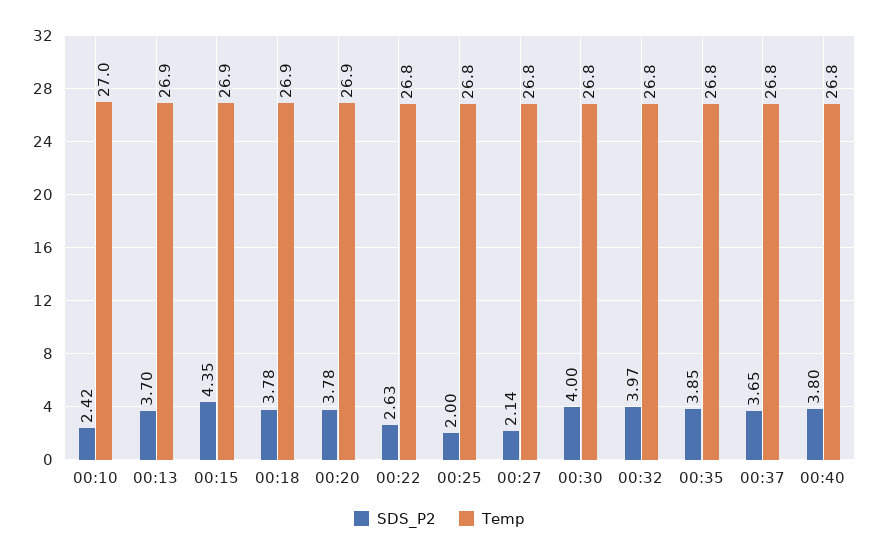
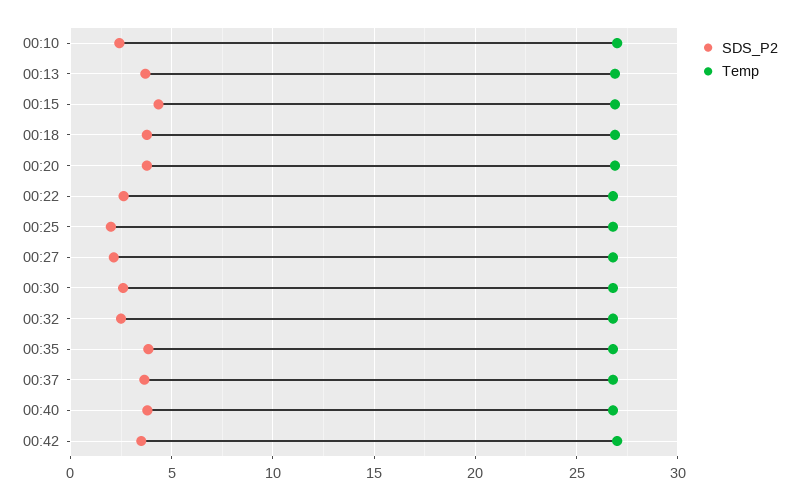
SDS_P2, 00:30: 4 -> 2.5
SDS_P2, 00:32: 3.97 -> 2.5
SDS_P2, 00:42: none -> 3.5
Temp, 00:42: none -> 27

